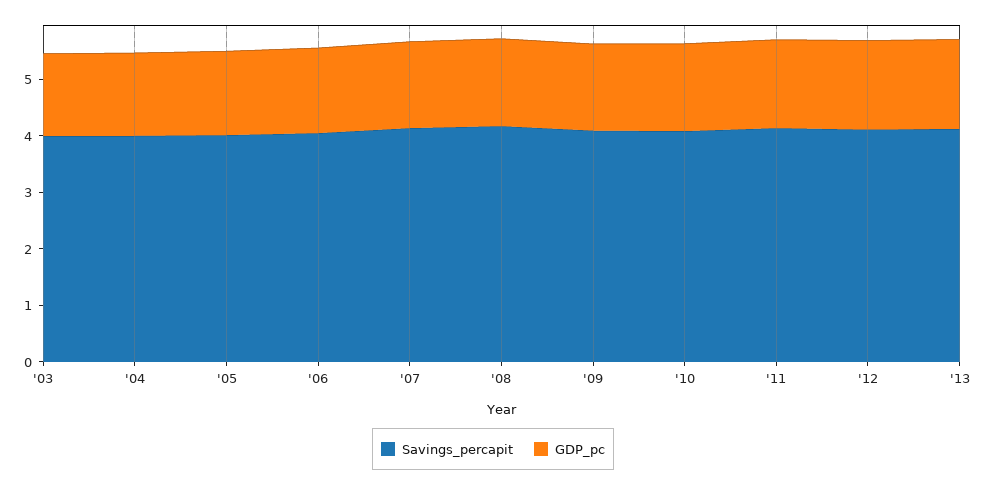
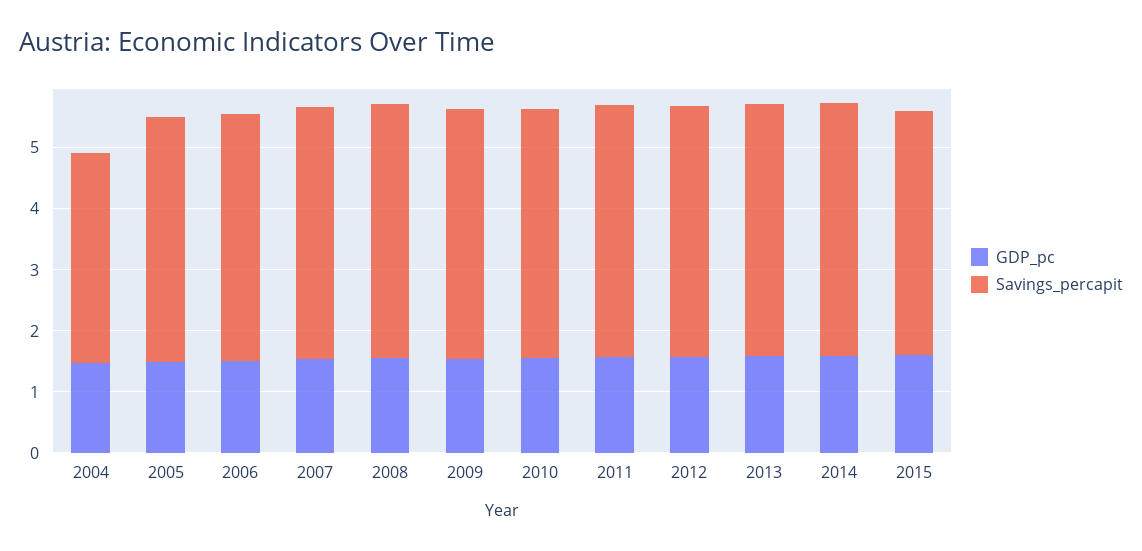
Savings_percapit, '03: 4 -> none
GDP_pc, '03: 1.4 -> none
Savings_percapit, '04: 4 -> 3.4
GDP_pc, 2014: none -> 1.6
Savings_percapit, 2014: none -> 4.2
GDP_pc, 2015: none -> 1.6
Savings_percapit, 2015: none -> 4

